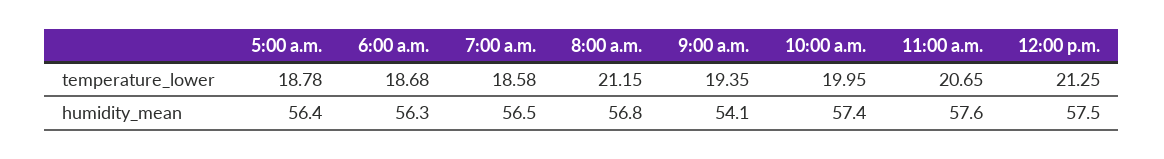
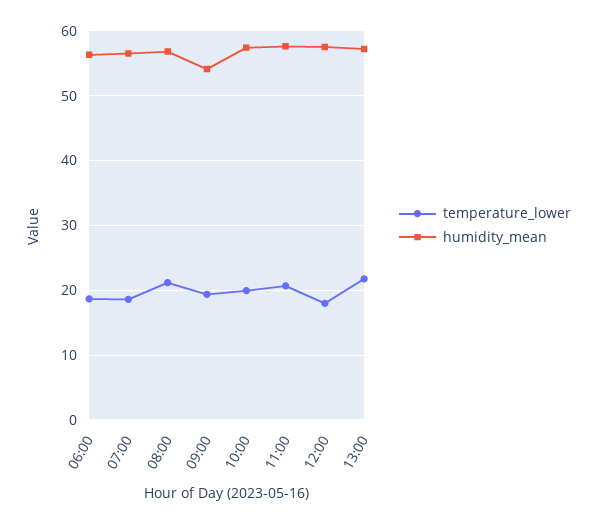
temperature_lower, 5:00 a.m.: 18.78 -> none
temperature_lower, 12:00 p.m.: 21.25 -> 18
humidity_mean, 5:00 a.m.: 56.4 -> none
temperature_lower, 13:00: none -> 22
humidity_mean, 13:00: none -> 57

